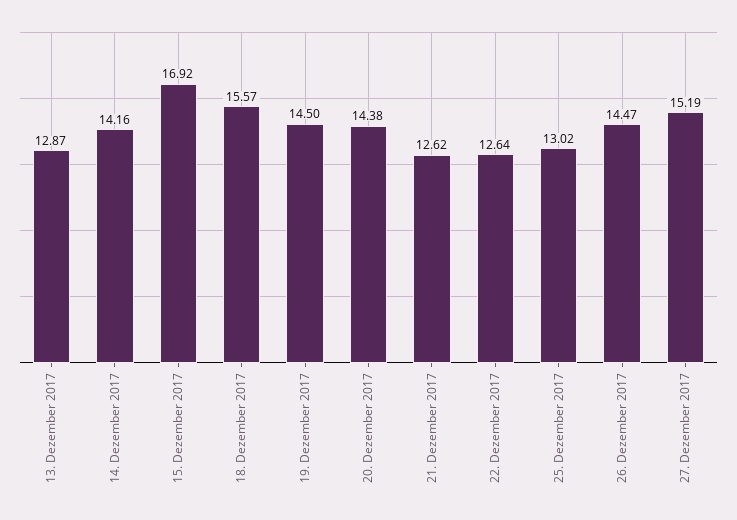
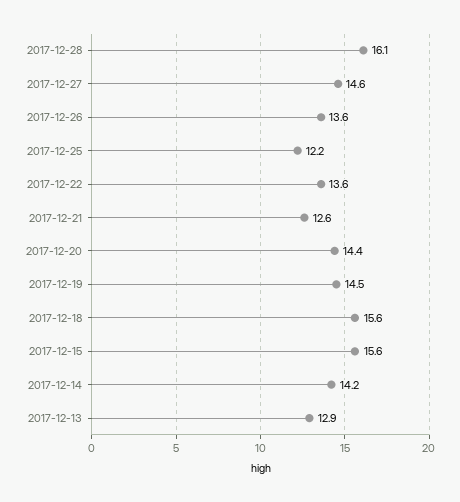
15. Dezember 2017: 16.92 -> 15.6
22. Dezember 2017: 12.64 -> 13.6
25. Dezember 2017: 13.02 -> 12.2
26. Dezember 2017: 14.47 -> 13.6
27. Dezember 2017: 15.19 -> 14.6
2017-12-28: none -> 16.1

